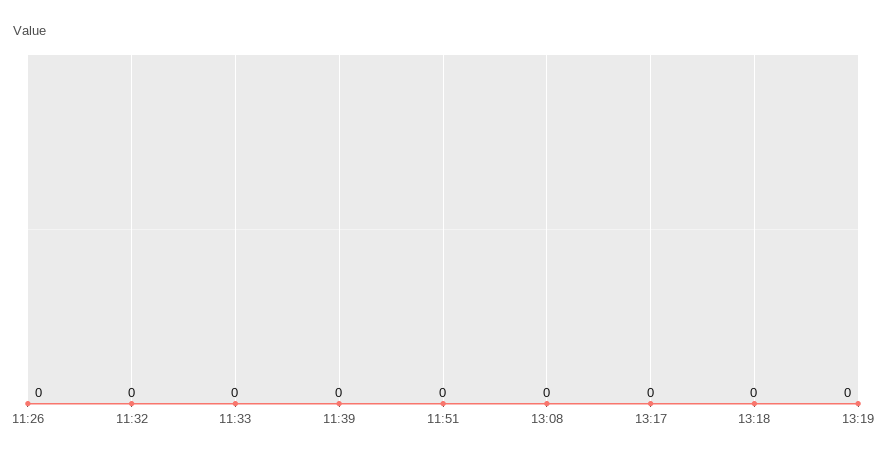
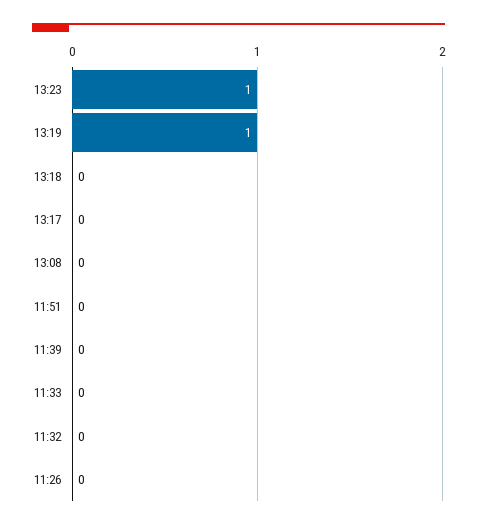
13:19: 0 -> 1
13:23: none -> 1

